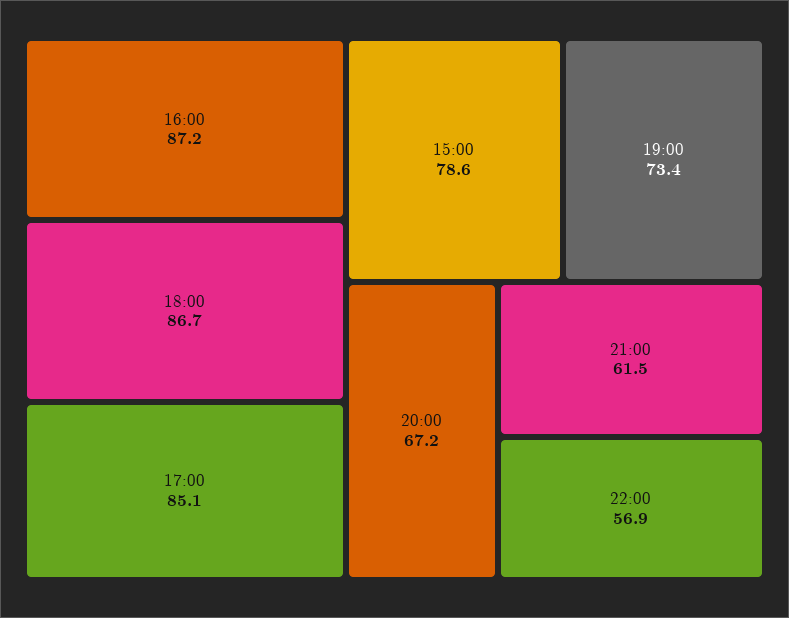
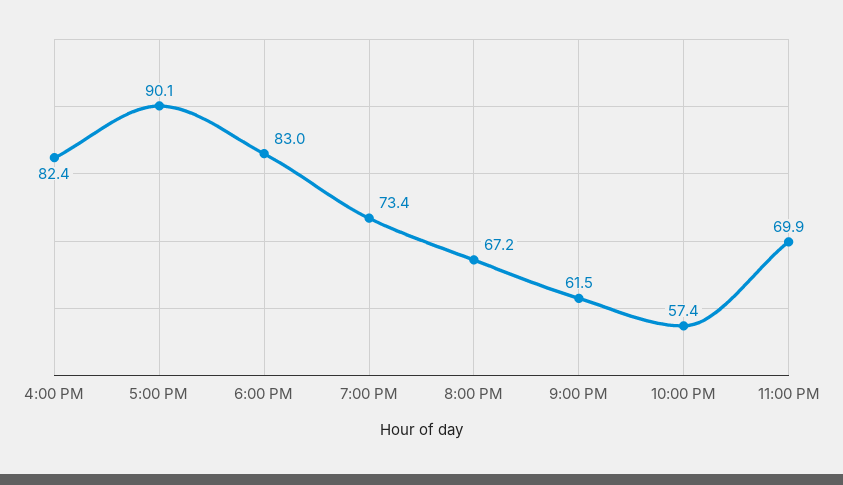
16:00: 87.2 -> 82.4
18:00: 86.7 -> 83
17:00: 85.1 -> 90.1
15:00: 78.6 -> none
22:00: 56.9 -> 57.4
11:00 PM: none -> 69.9

